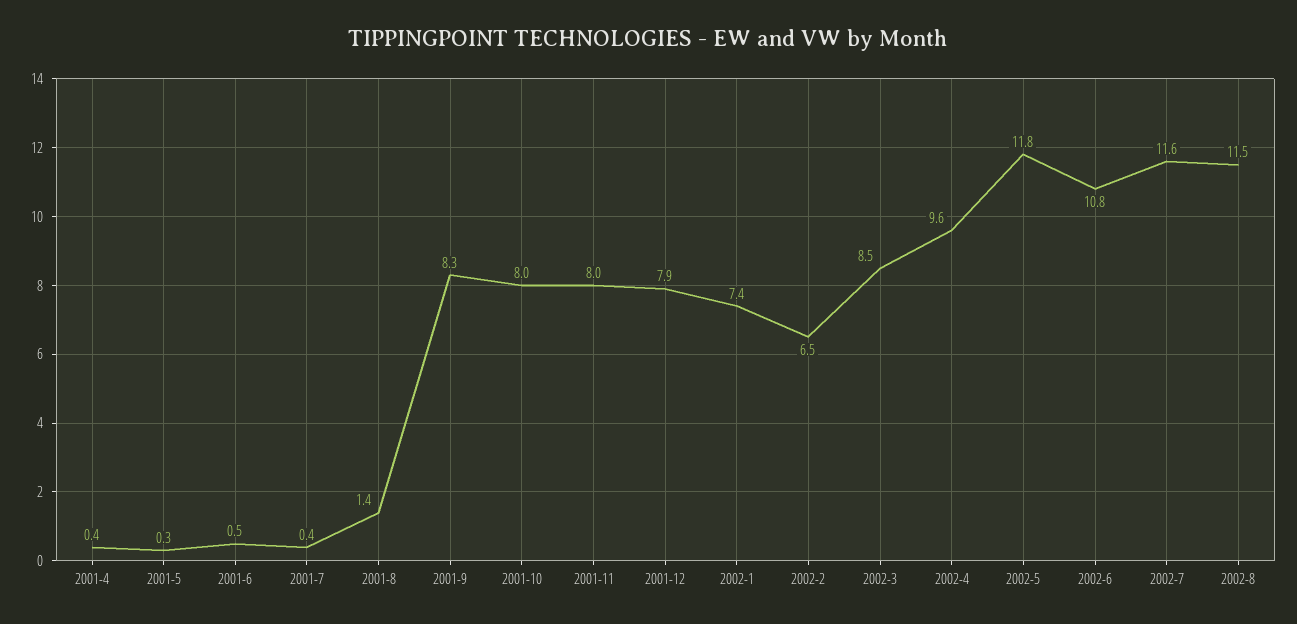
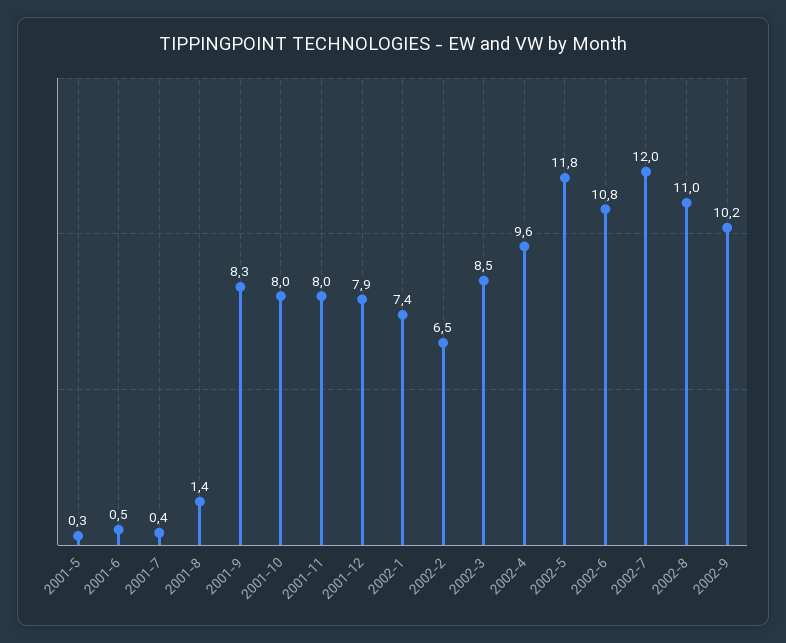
2001-4: 0.4 -> none
2002-7: 11.6 -> 12
2002-8: 11.5 -> 11
2002-9: none -> 10.2

